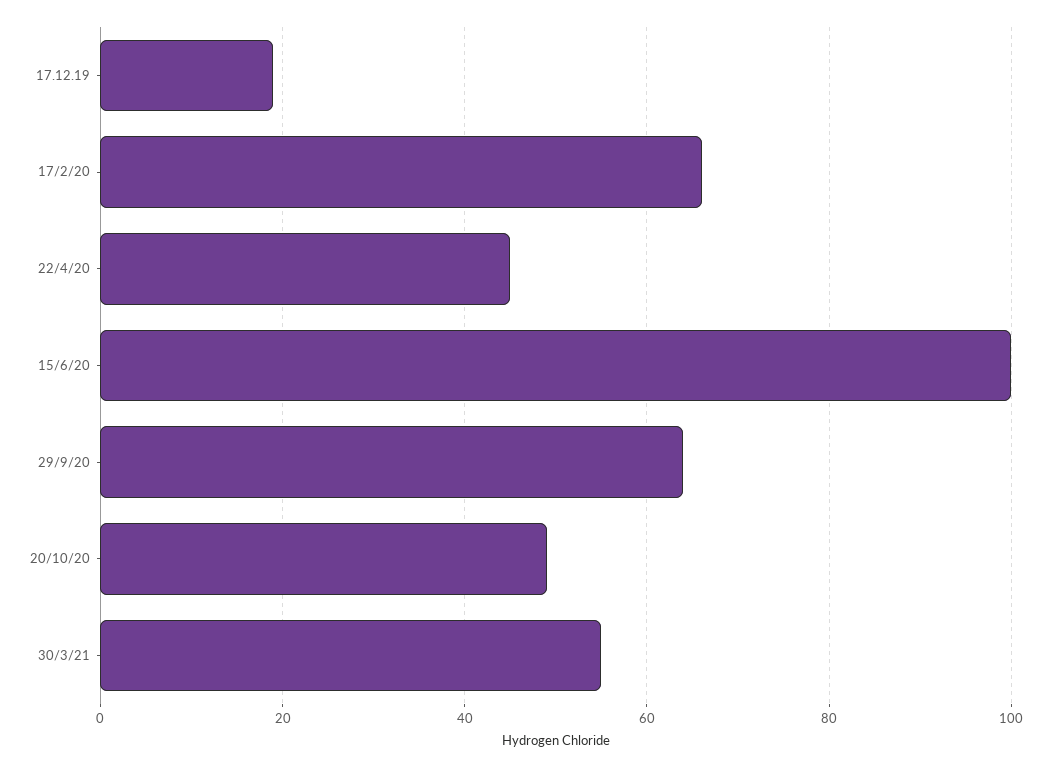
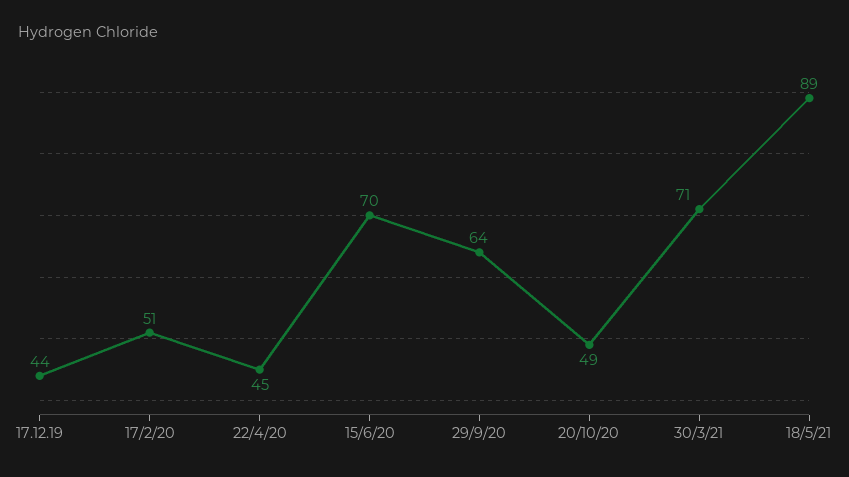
17.12.19: 20 -> 44
17/2/20: 65 -> 51
15/6/20: 100 -> 70
30/3/21: 55 -> 71
18/5/21: none -> 89

